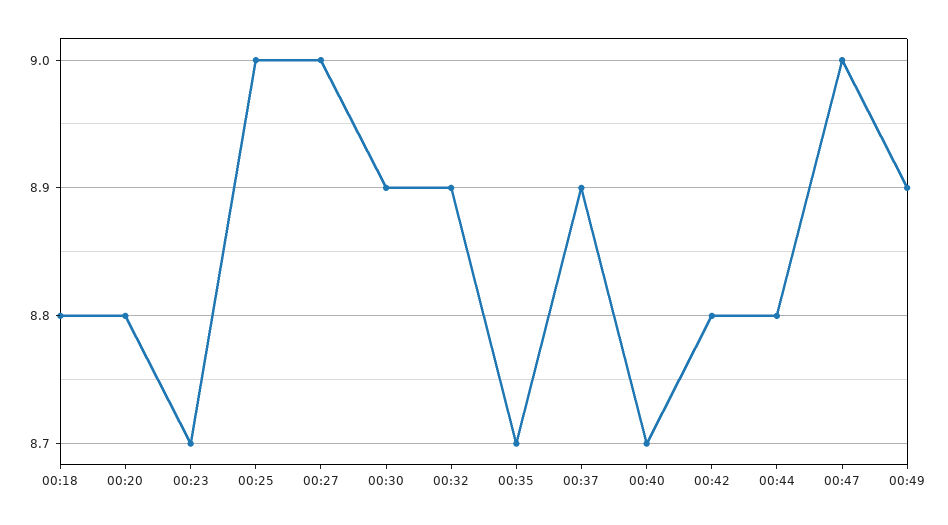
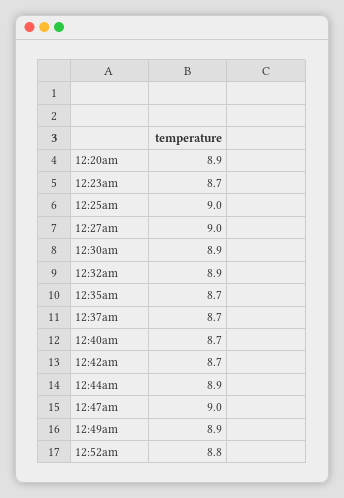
00:18: 8.8 -> none
00:20: 8.8 -> 8.9
00:37: 8.9 -> 8.7
00:42: 8.8 -> 8.7
00:44: 8.8 -> 8.9
12:52am: none -> 8.8

